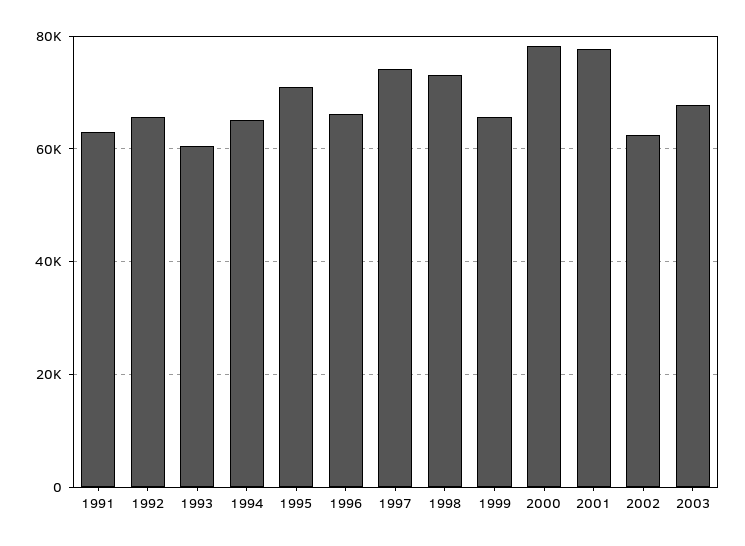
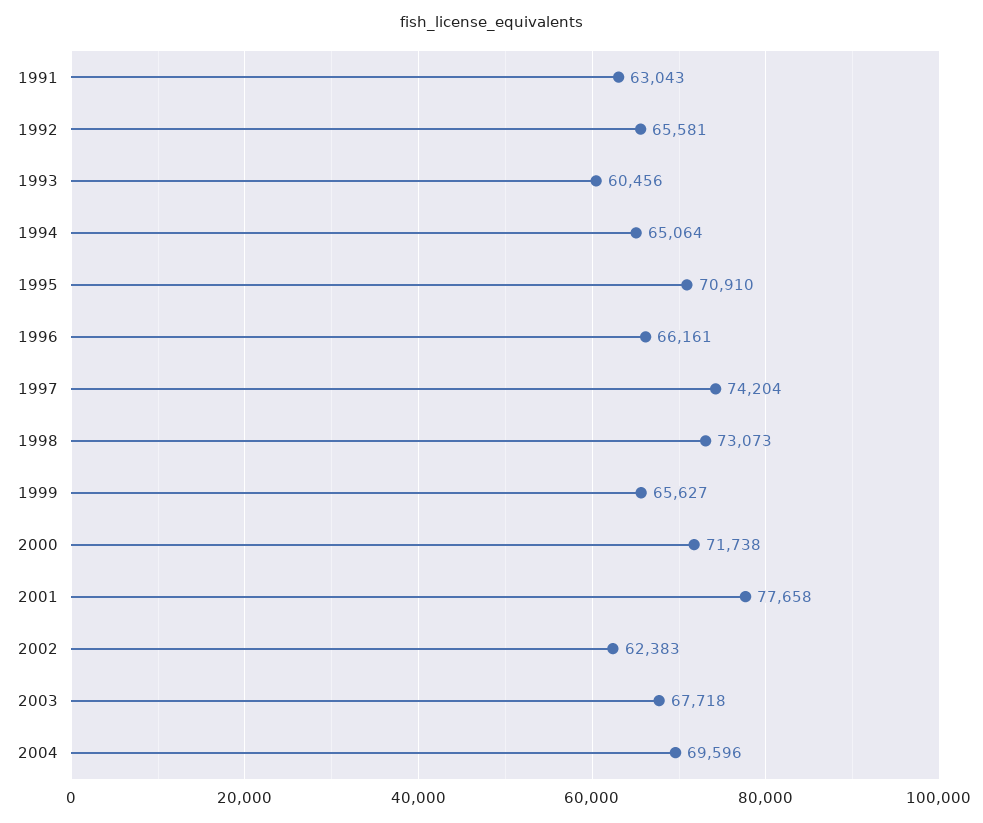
2000: 78000 -> 71738
2004: none -> 69596

